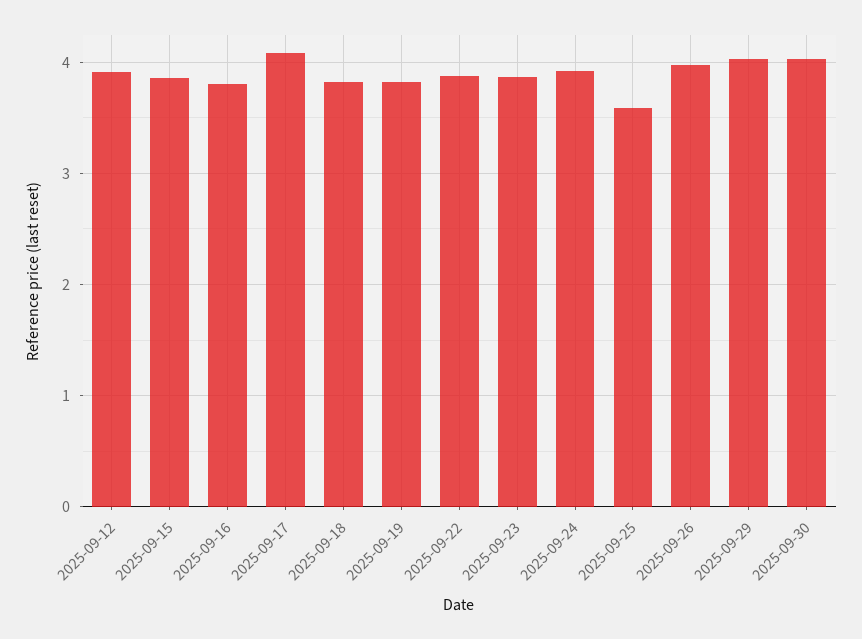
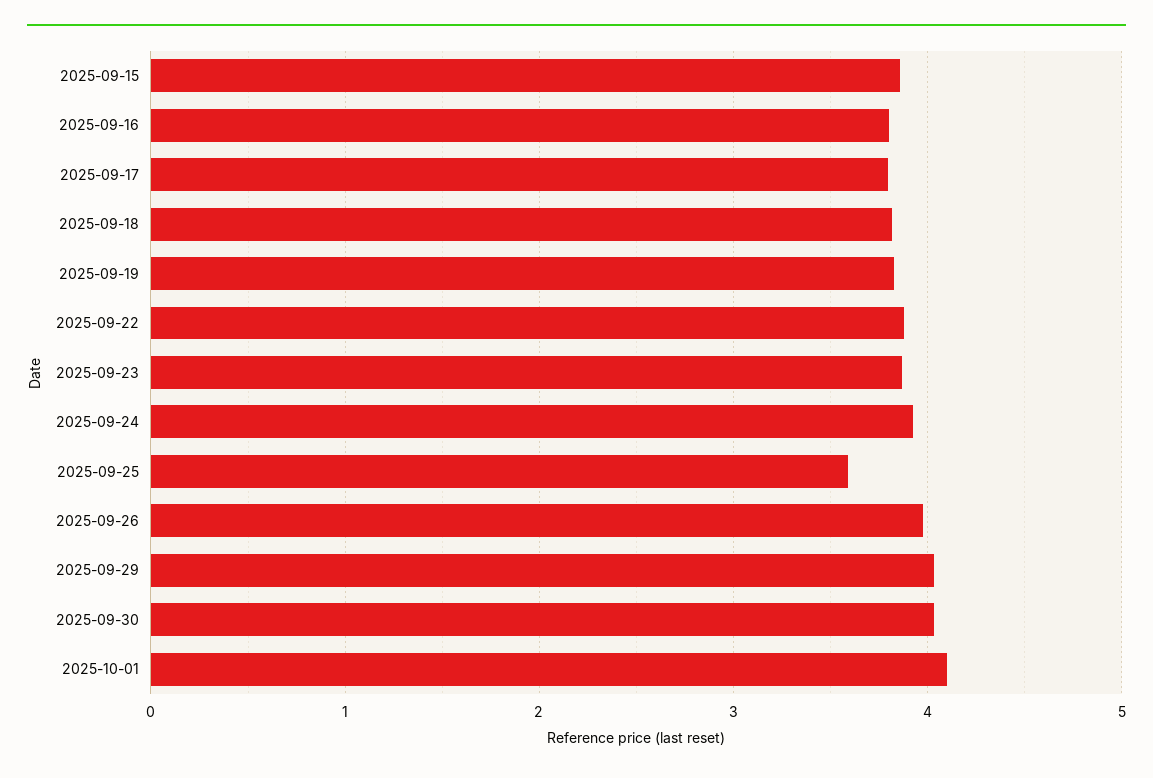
2025-09-12: 3.9 -> none
2025-09-17: 4.1 -> 3.8
2025-10-01: none -> 4.1

